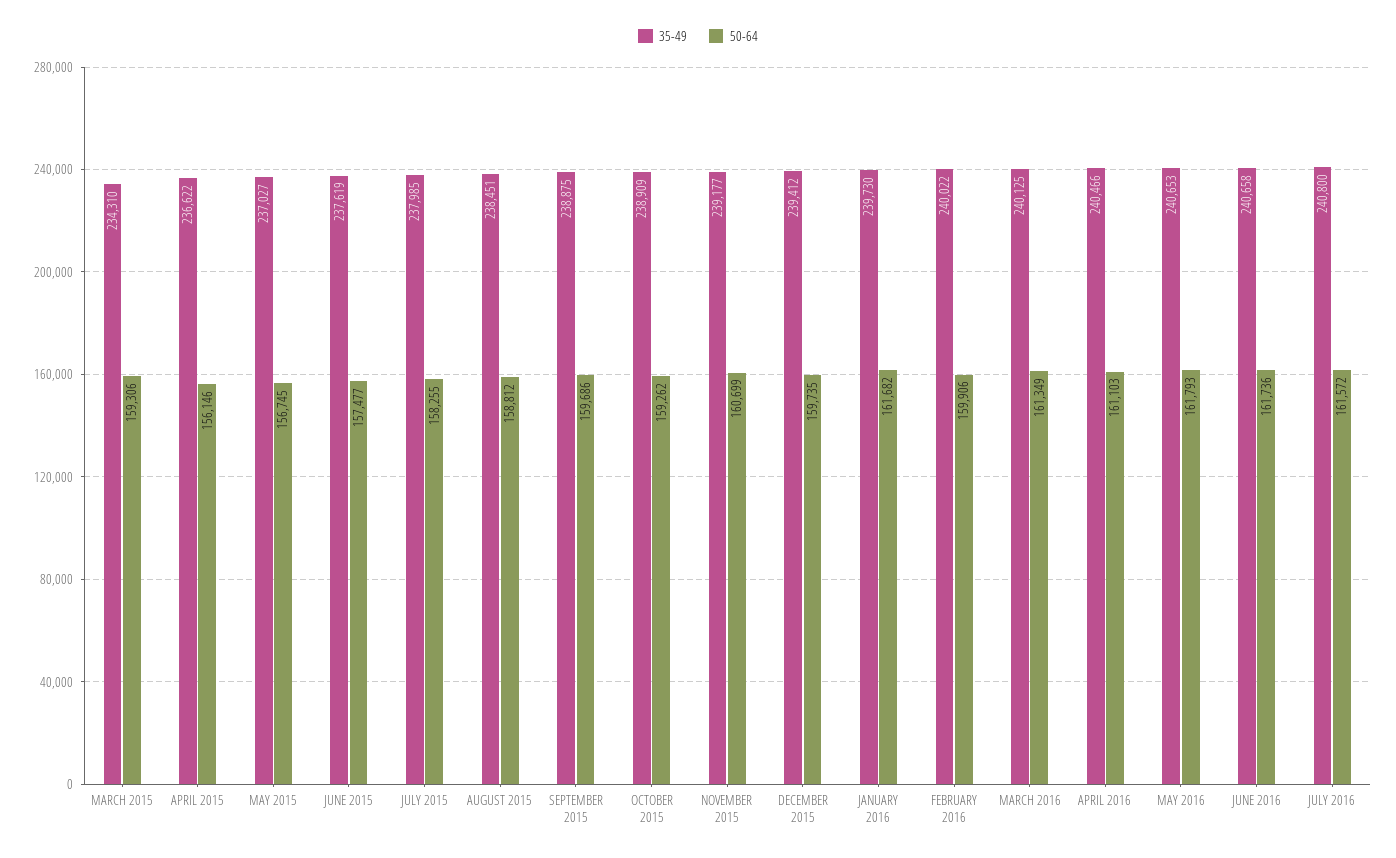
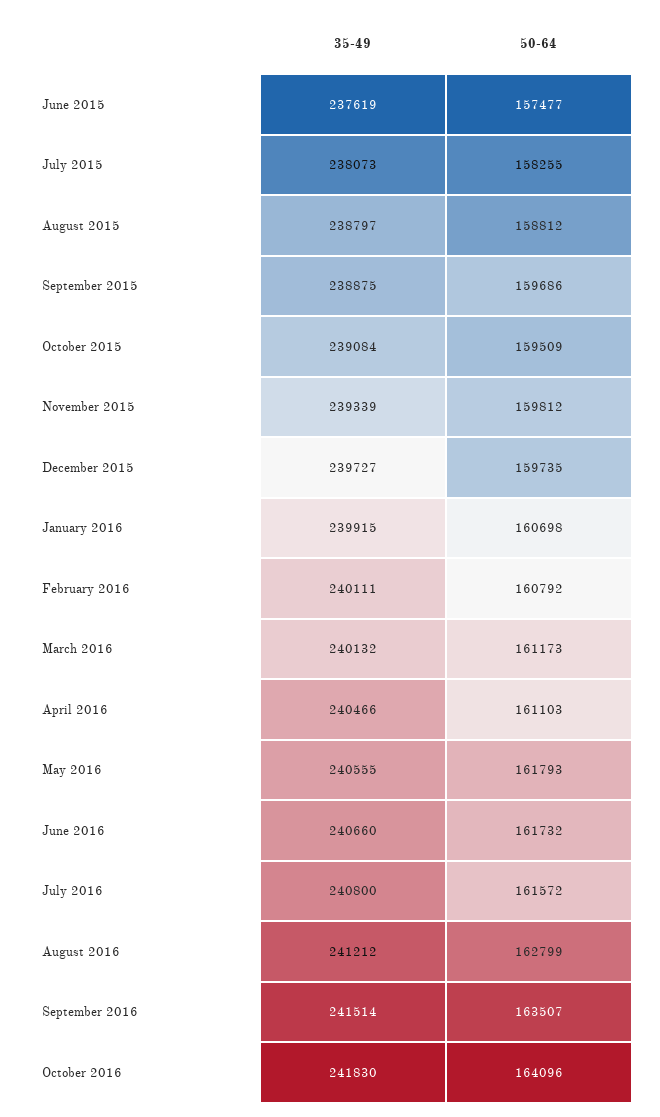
35-49, MARCH 2015: 234310 -> none
50-64, MARCH 2015: 159306 -> none
35-49, APRIL 2015: 236622 -> none
50-64, APRIL 2015: 156146 -> none
35-49, MAY 2015: 237027 -> none
50-64, MAY 2015: 156745 -> none
35-49, JULY 2015: 237985 -> 238073
35-49, AUGUST 2015: 238451 -> 238797
35-49, OCTOBER 2015: 238909 -> 239084
50-64, OCTOBER 2015: 159262 -> 159509
35-49, NOVEMBER 2015: 239177 -> 239339
50-64, NOVEMBER 2015: 160699 -> 159812
35-49, DECEMBER 2015: 239412 -> 239727
35-49, JANUARY 2016: 239730 -> 239915
50-64, JANUARY 2016: 161682 -> 160698
35-49, FEBRUARY 2016: 240022 -> 240111
50-64, FEBRUARY 2016: 159906 -> 160792
35-49, MARCH 2016: 240125 -> 240132
50-64, MARCH 2016: 161349 -> 161173
35-49, MAY 2016: 240653 -> 240555
35-49, JUNE 2016: 240658 -> 240660
50-64, JUNE 2016: 161736 -> 161732
35-49, August 2016: none -> 241212
50-64, August 2016: none -> 162799
35-49, September 2016: none -> 241514
50-64, September 2016: none -> 163507
35-49, October 2016: none -> 241830
50-64, October 2016: none -> 164096

